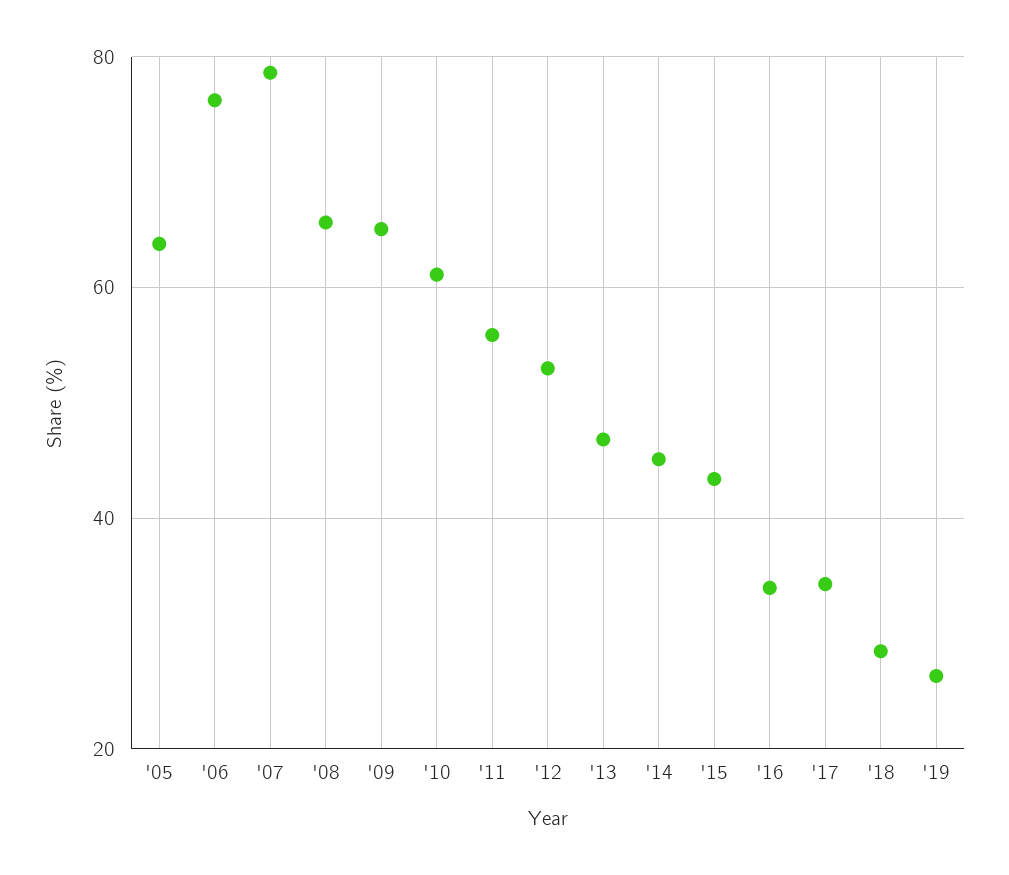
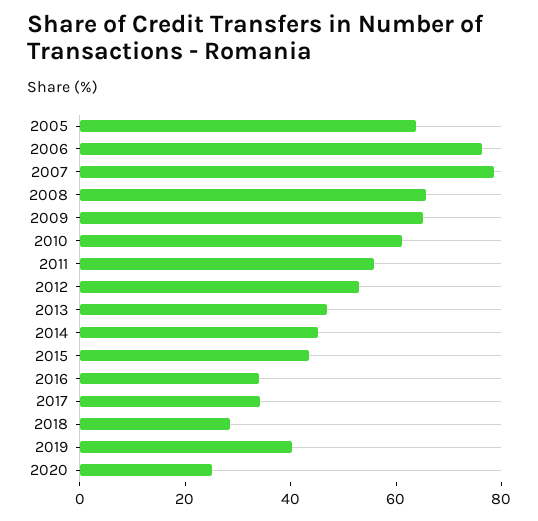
'19: 26 -> 40
2020: none -> 25

